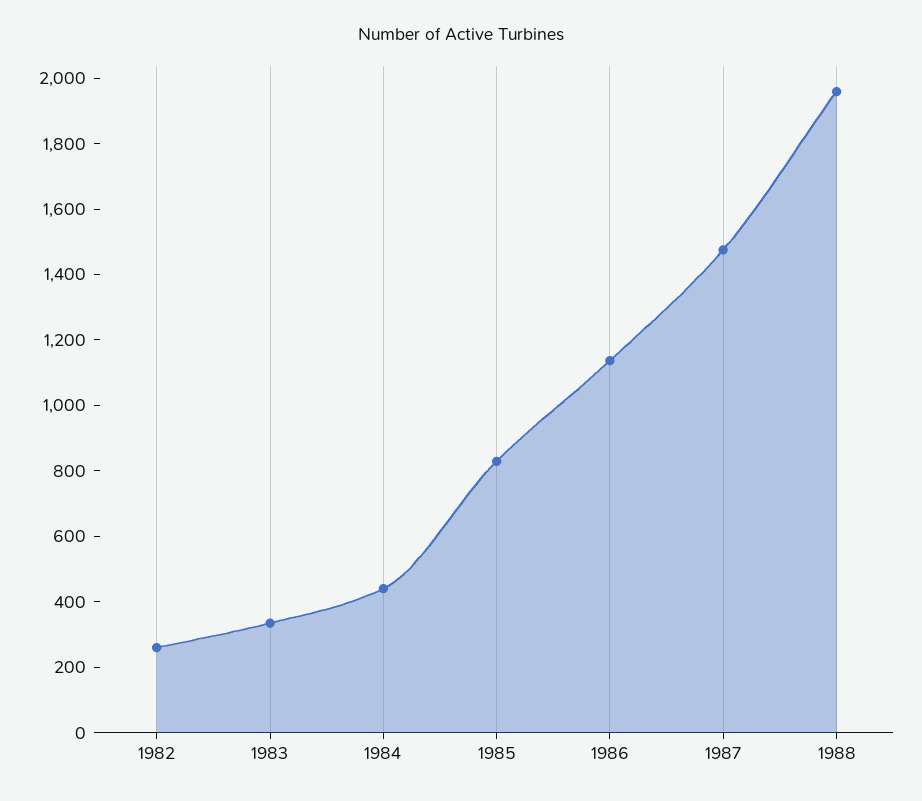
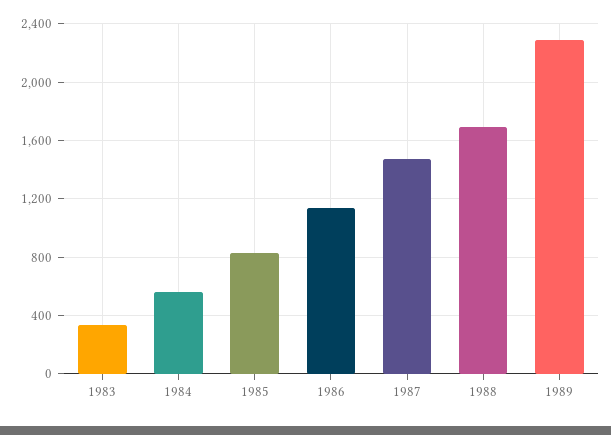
1982: 250 -> none
1984: 450 -> 550
1988: 1950 -> 1700
1989: none -> 2300

